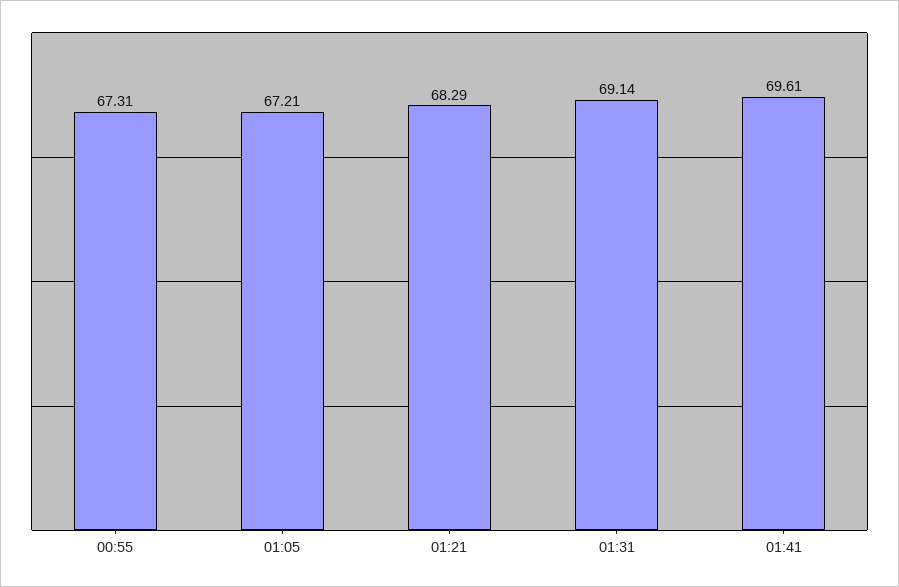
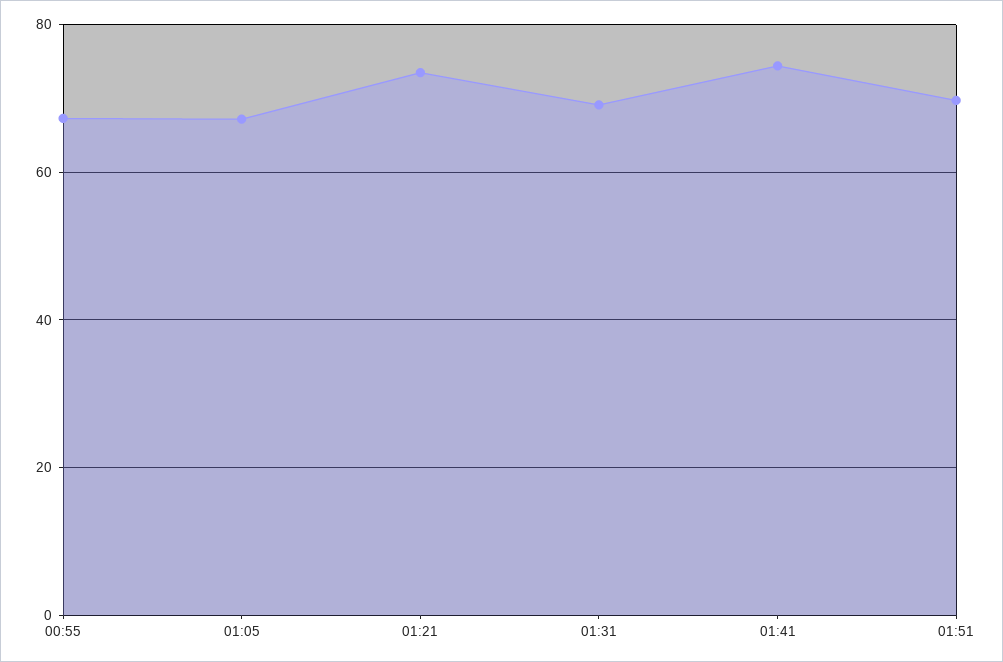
01:21: 68.29 -> 74
01:41: 69.61 -> 74
01:51: none -> 70

